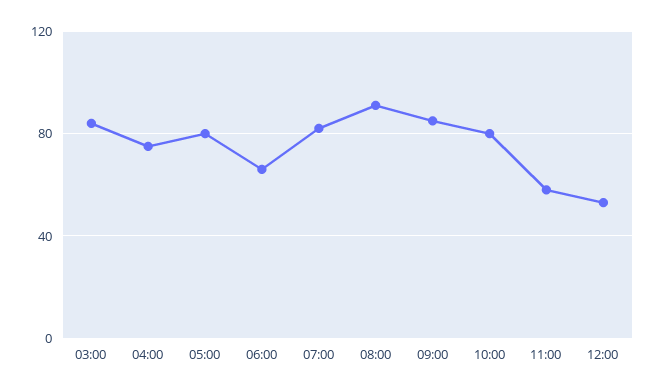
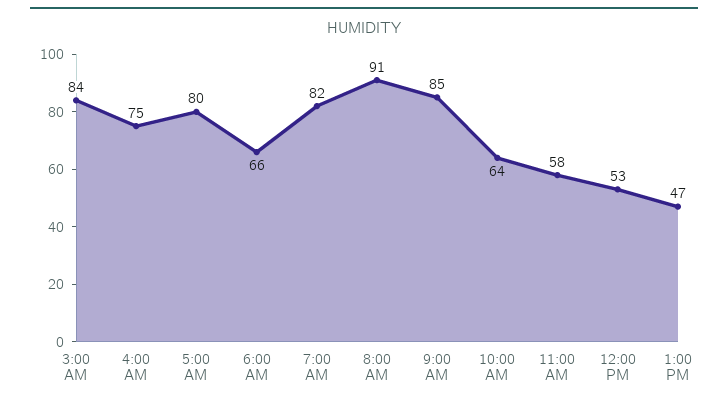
10:00: 80 -> 64
1:00 PM: none -> 47

